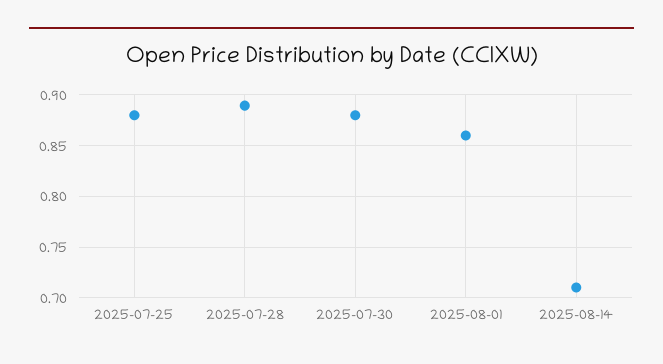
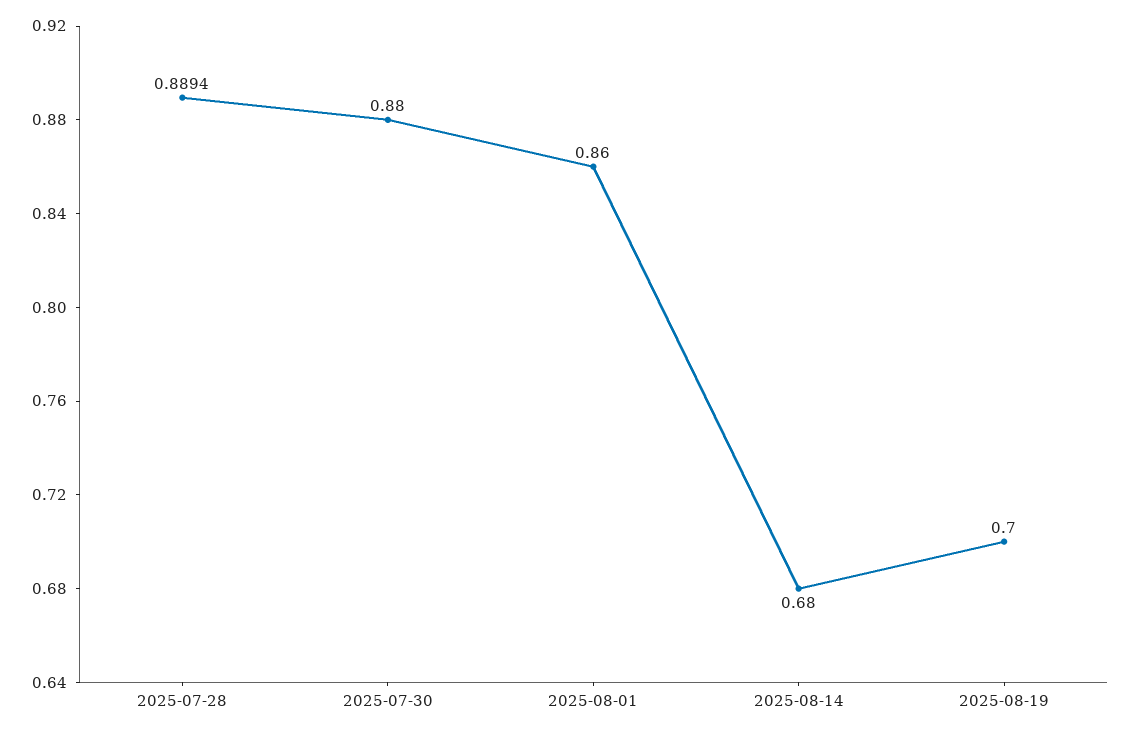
2025-07-25: 0.88 -> none
2025-08-14: 0.71 -> 0.68
2025-08-19: none -> 0.7

